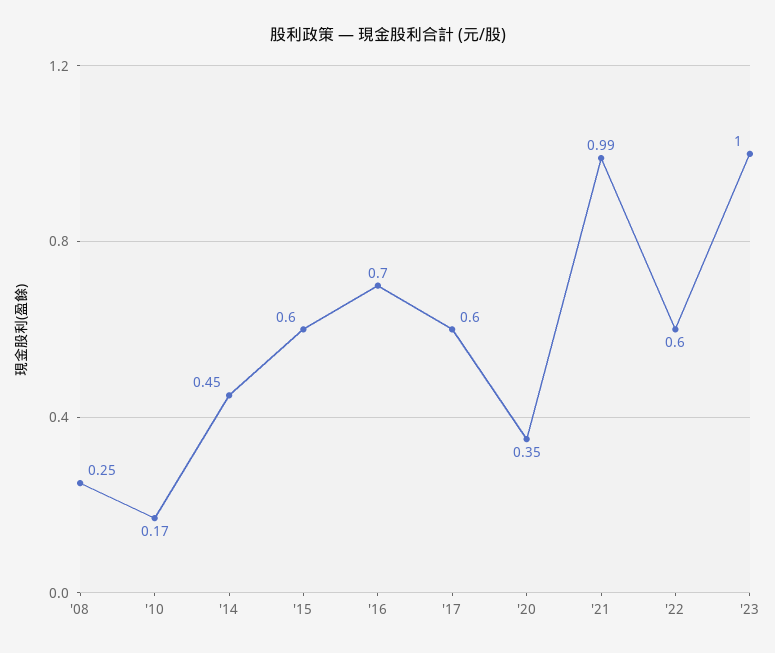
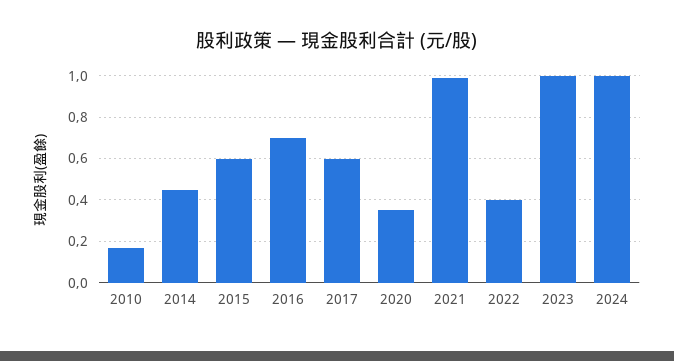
'08: 0.25 -> none
'22: 0.6 -> 0.4
2024: none -> 1

